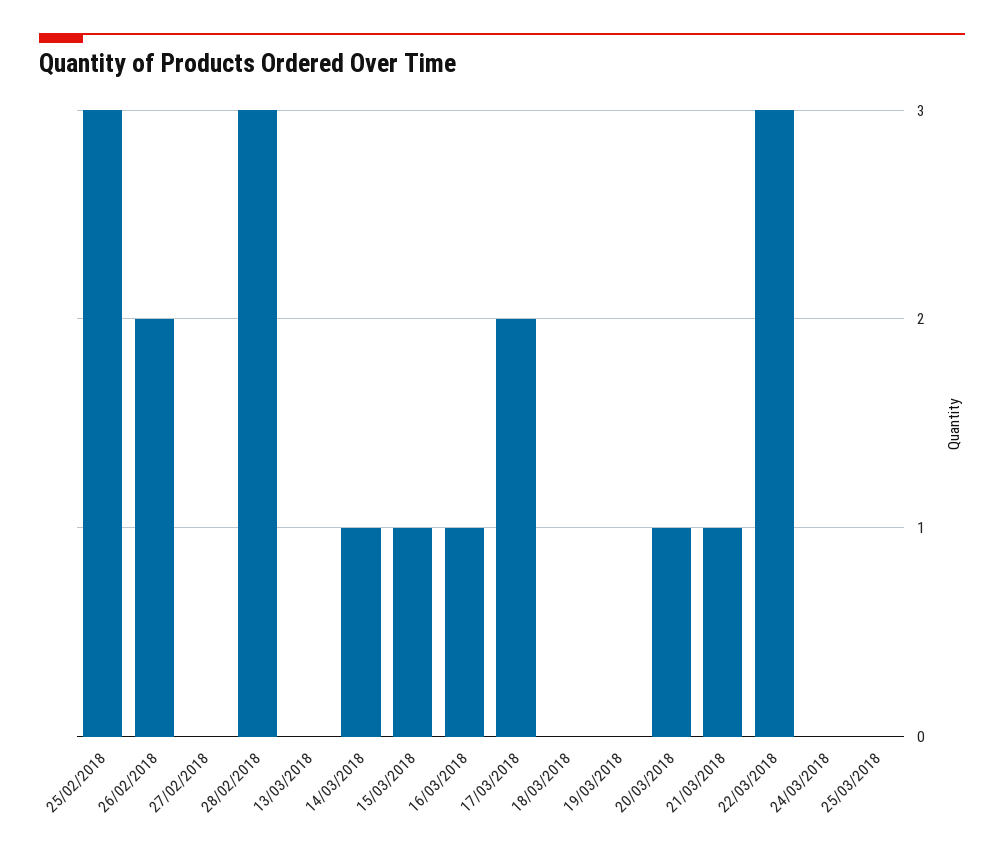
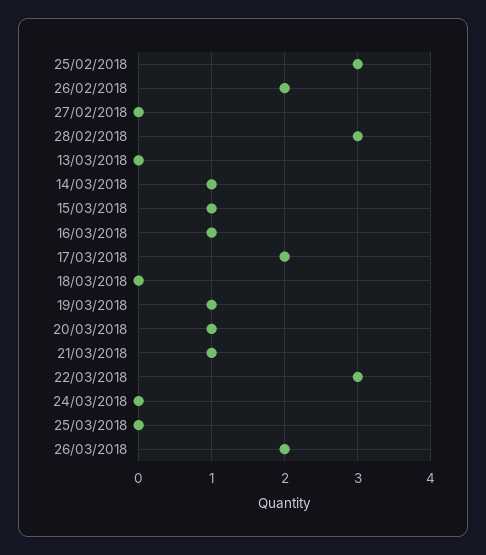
19/03/2018: 0 -> 1
26/03/2018: none -> 2

